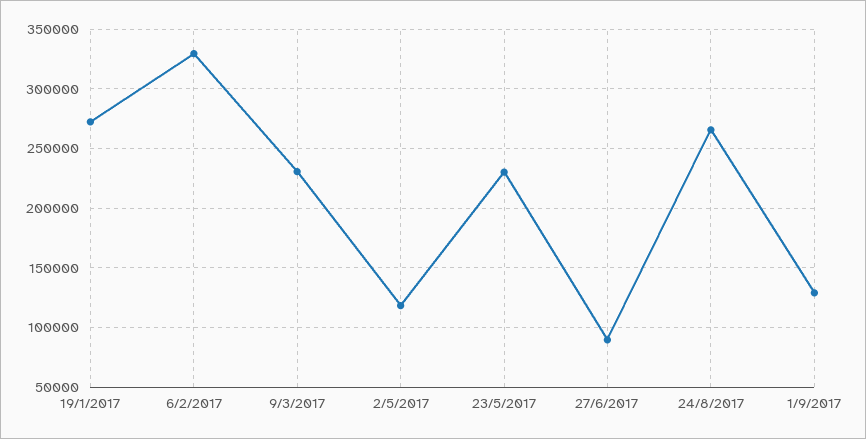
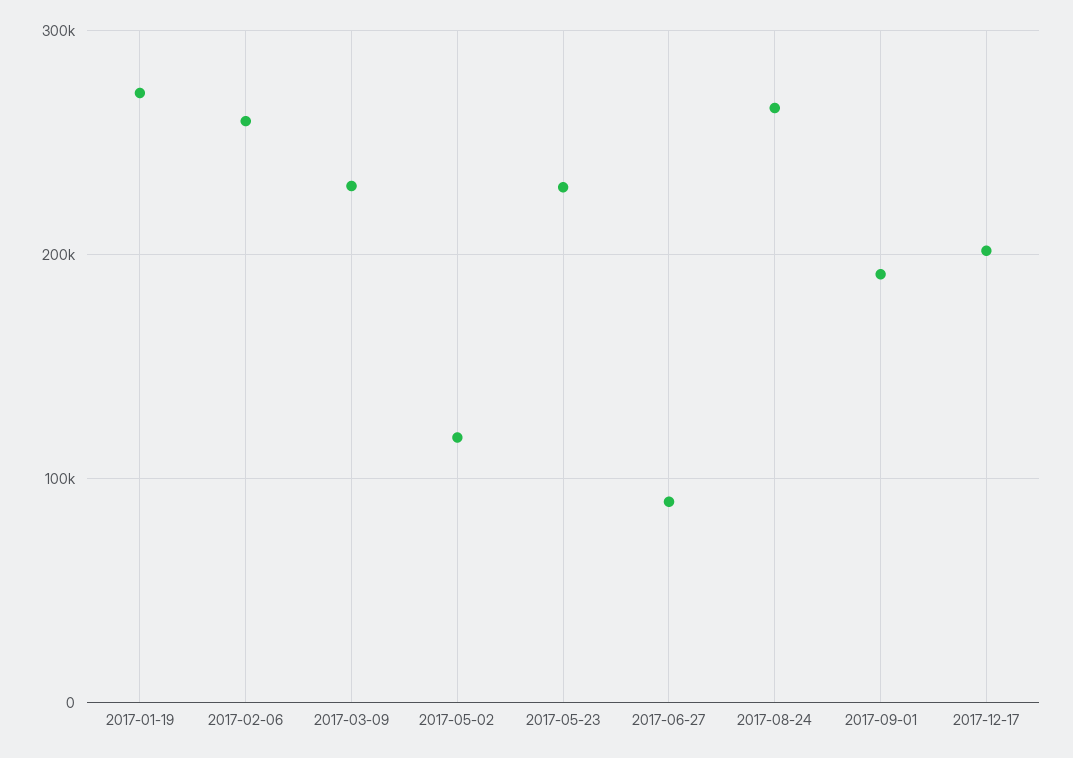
6/2/2017: 330000 -> 260000
1/9/2017: 130000 -> 190000
2017-12-17: none -> 200000

